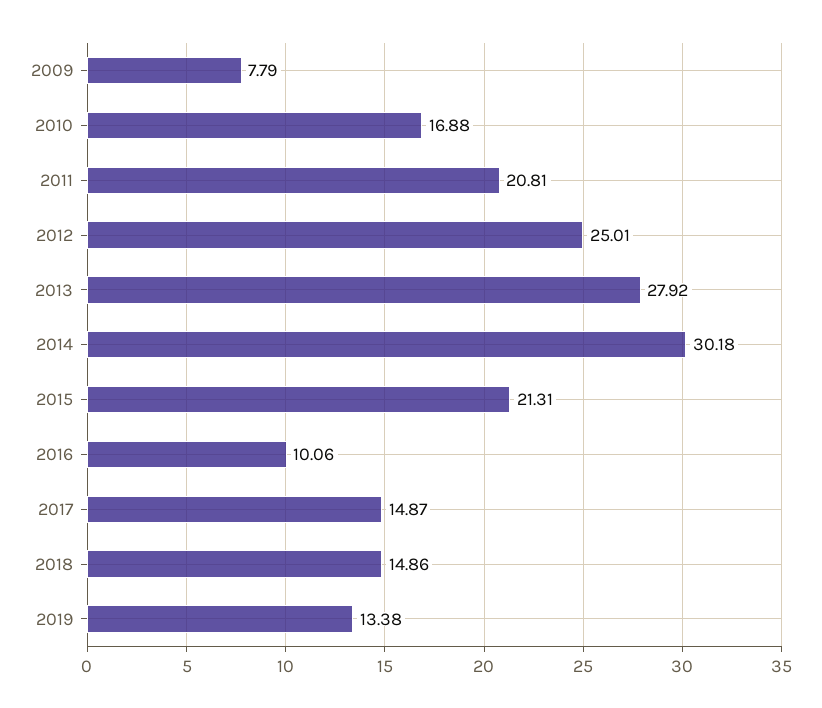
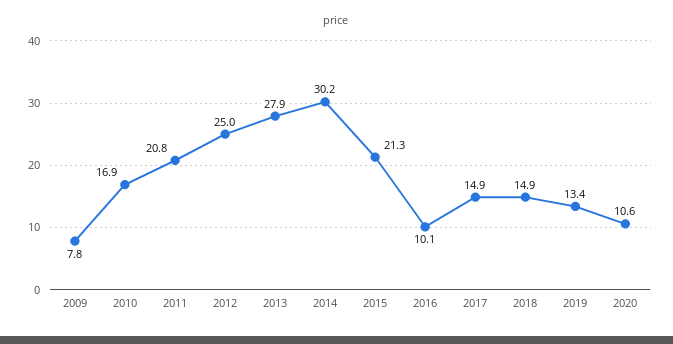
2020: none -> 10.6

